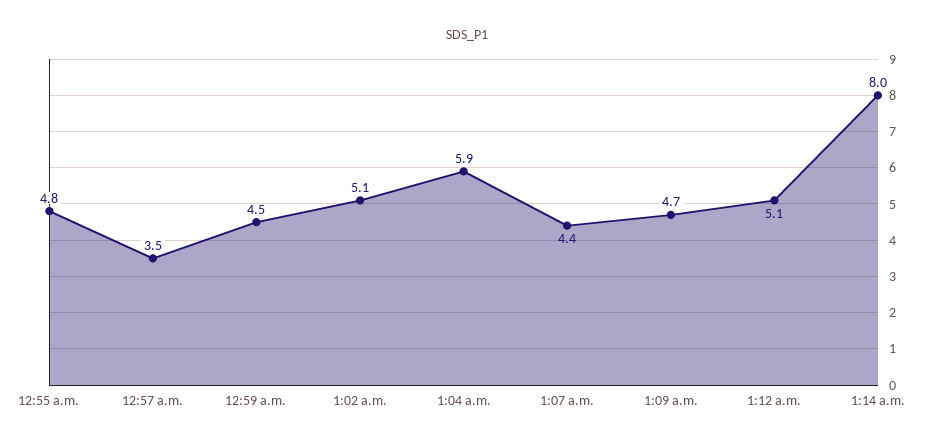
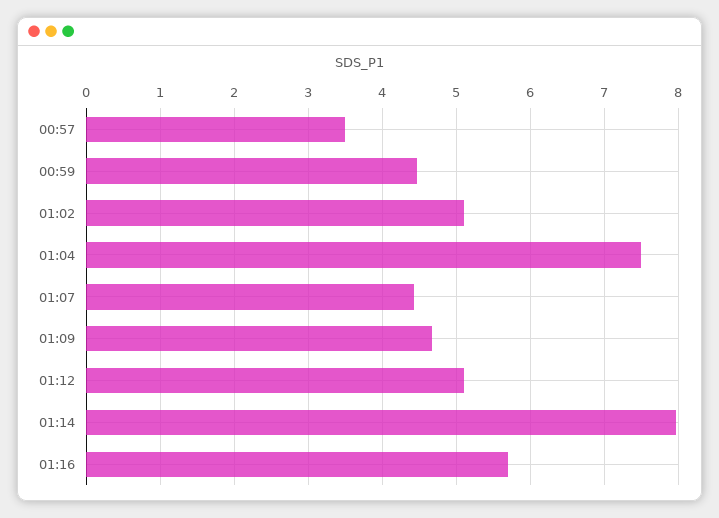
12:55 a.m.: 4.8 -> none
1:04 a.m.: 5.9 -> 7.5
01:16: none -> 5.7

